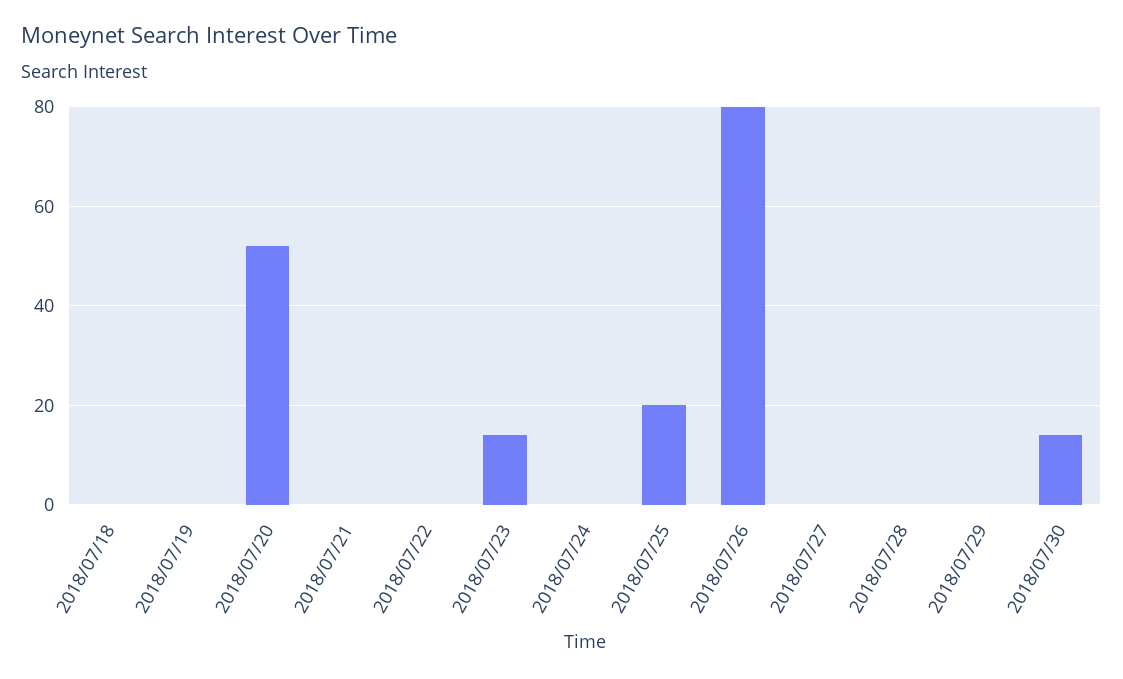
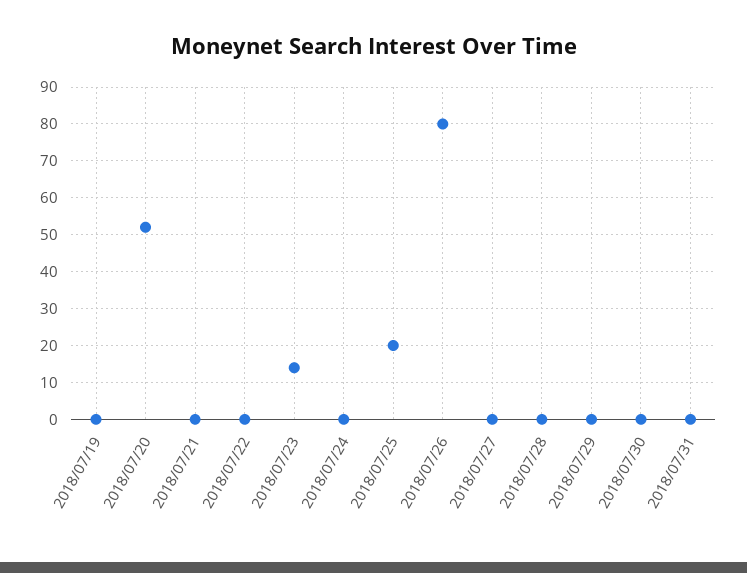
2018/07/18: 0 -> none
2018/07/30: 15 -> 0
2018/07/31: none -> 0

